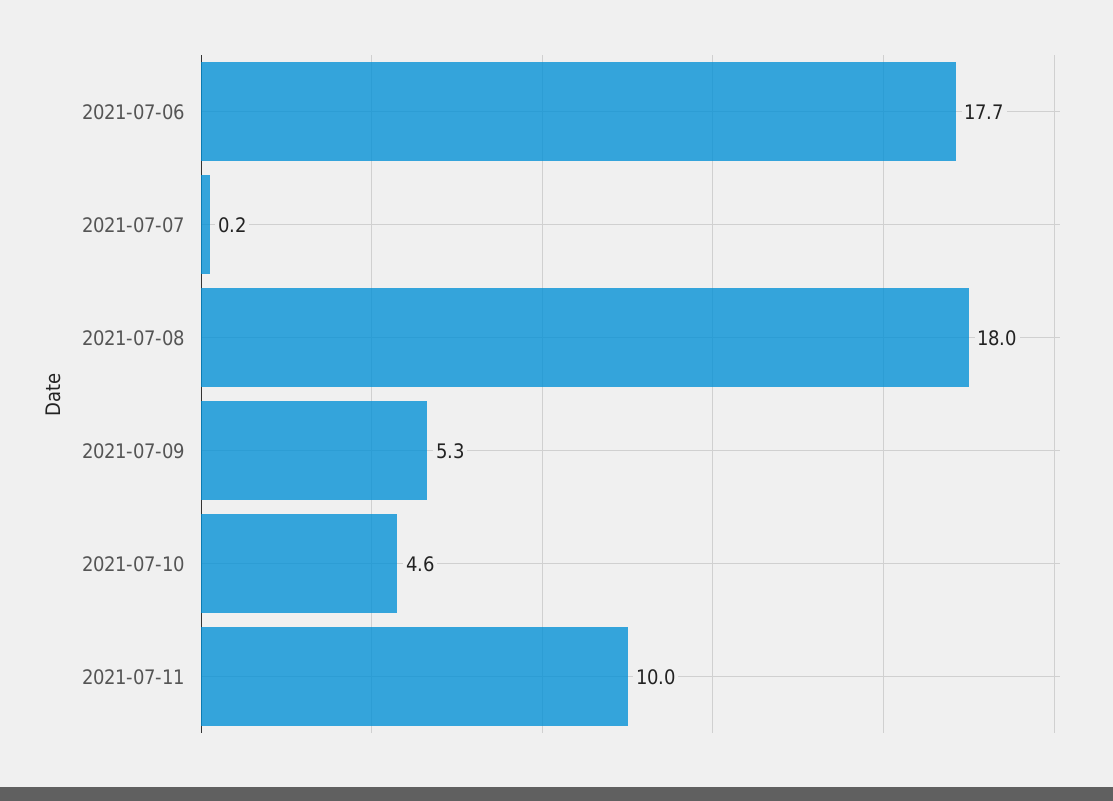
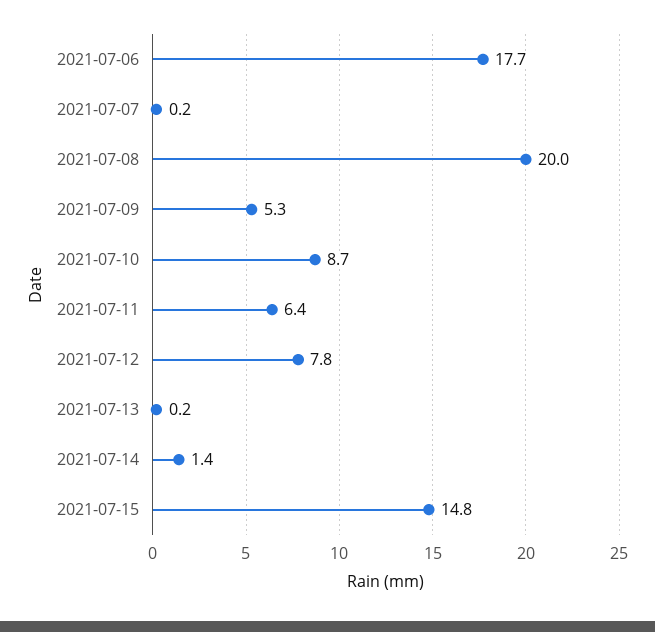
2021-07-08: 18 -> 20
2021-07-10: 4.6 -> 8.7
2021-07-11: 10 -> 6.4
2021-07-12: none -> 7.8
2021-07-13: none -> 0.2
2021-07-14: none -> 1.4
2021-07-15: none -> 14.8

